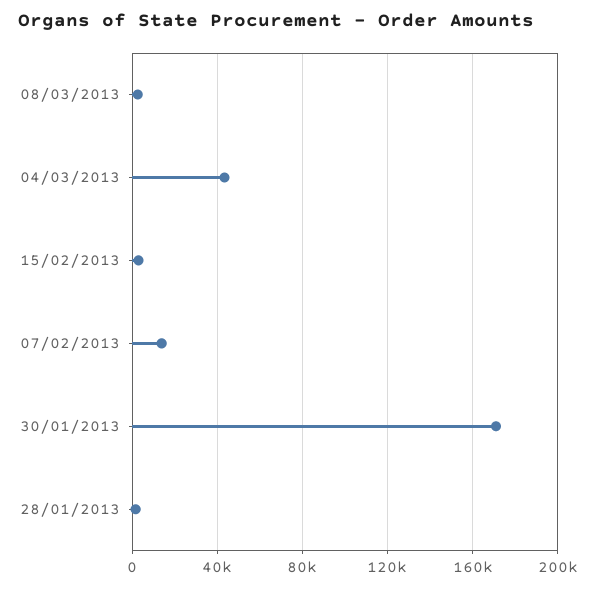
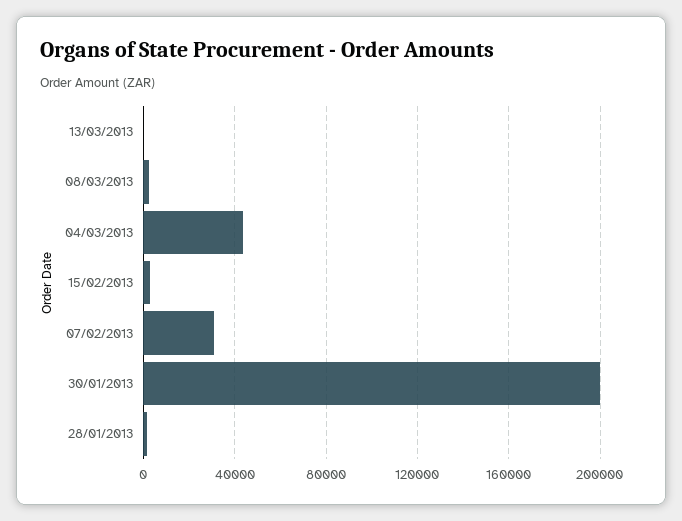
07/02/2013: 15000 -> 30000
30/01/2013: 170000 -> 200000
13/03/2013: none -> 0

